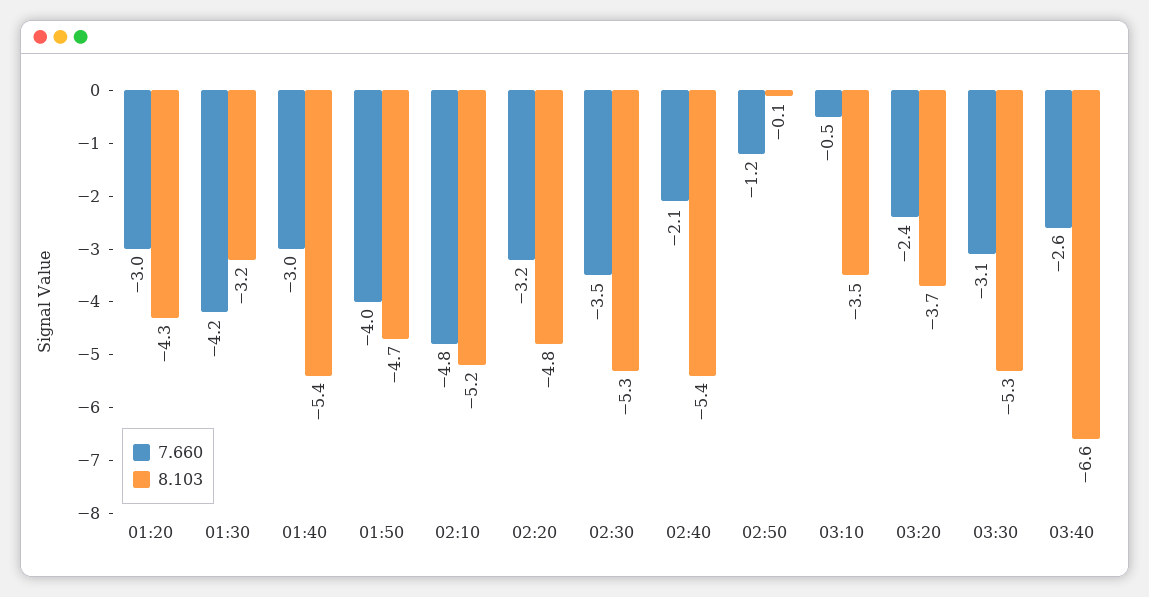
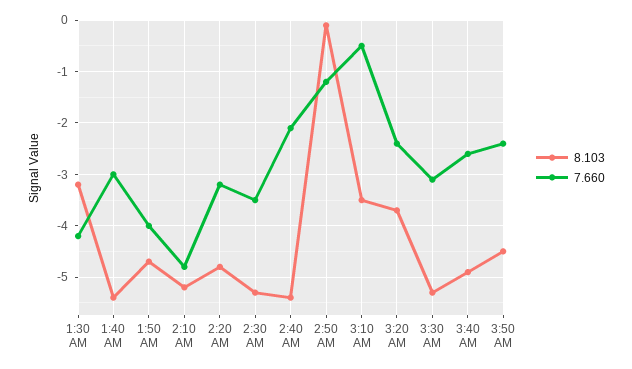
7.660, 01:20: -3 -> none
8.103, 01:20: -4.3 -> none
8.103, 03:40: -6.6 -> -5
8.103, 3:50 AM: none -> -4.5
7.660, 3:50 AM: none -> -2.5

